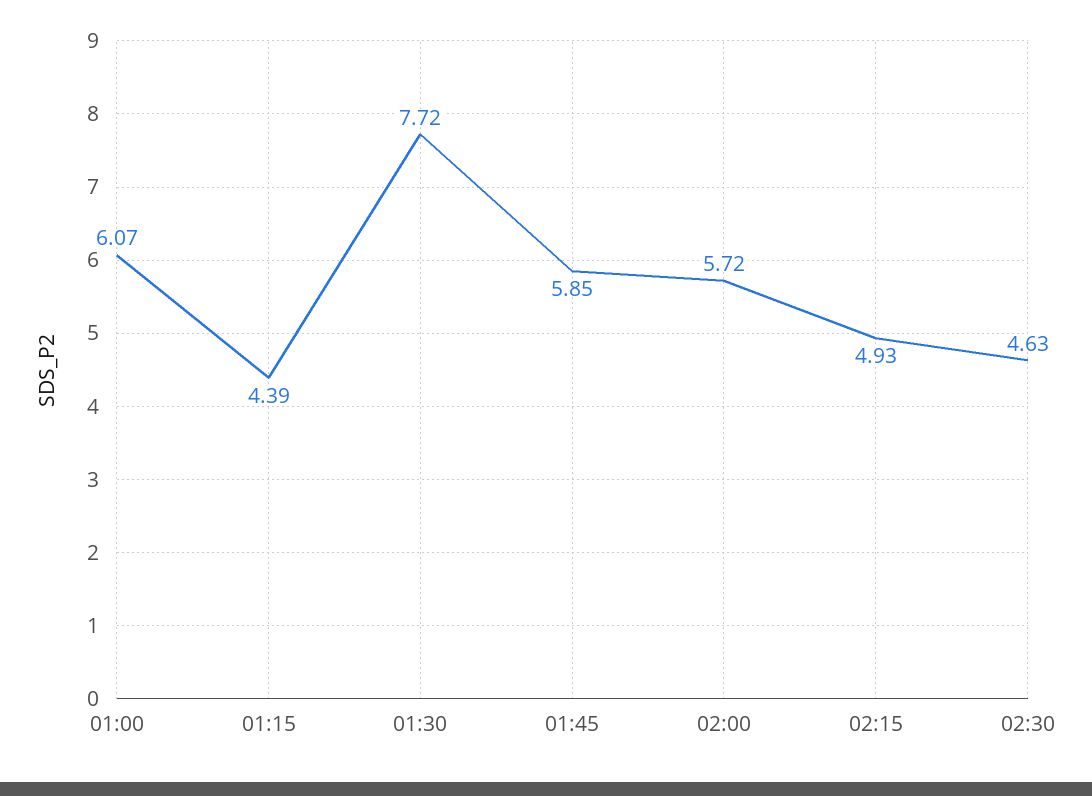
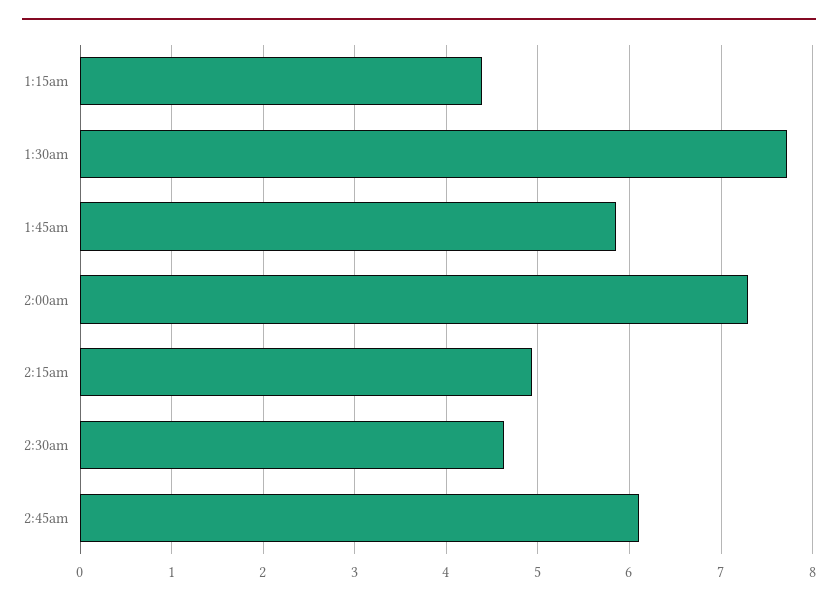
01:00: 6.07 -> none
02:00: 5.72 -> 7.3
2:45am: none -> 6.1

